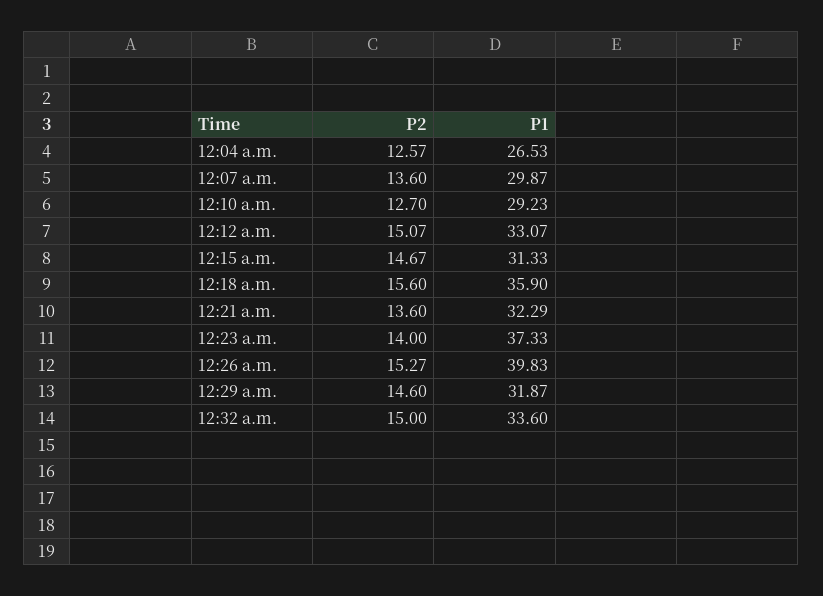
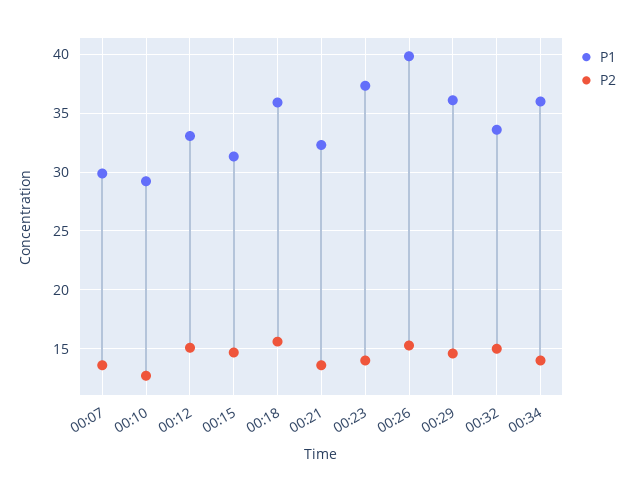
P2, 12:04 a.m.: 12.57 -> none
P1, 12:04 a.m.: 26.53 -> none
P1, 12:29 a.m.: 31.87 -> 36
P1, 00:34: none -> 36
P2, 00:34: none -> 14

